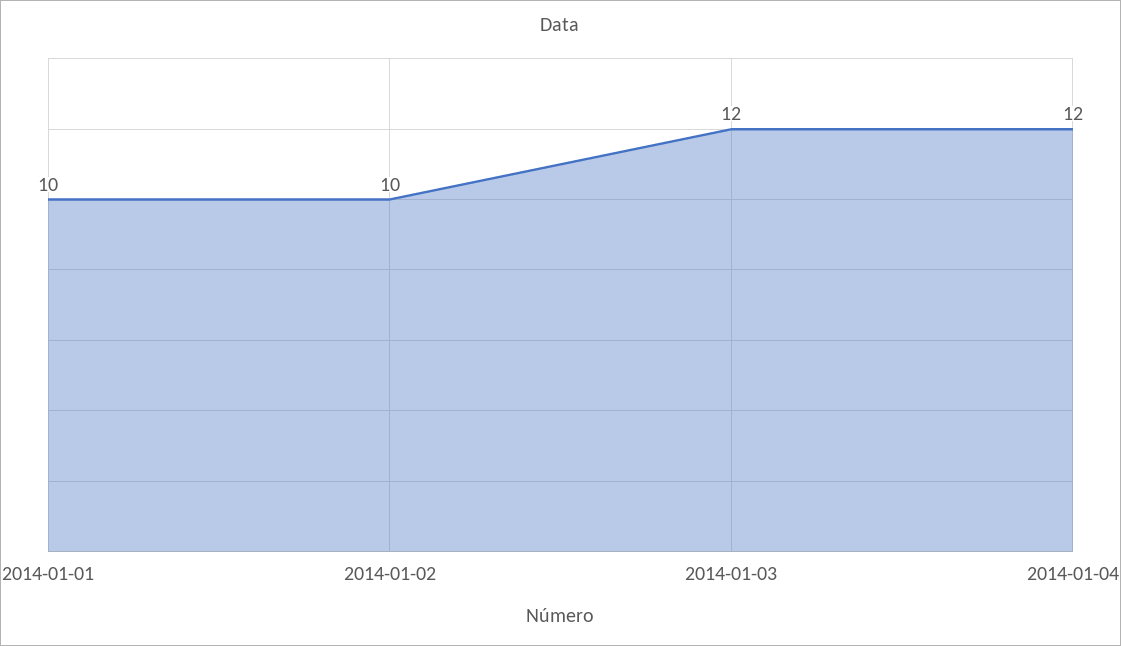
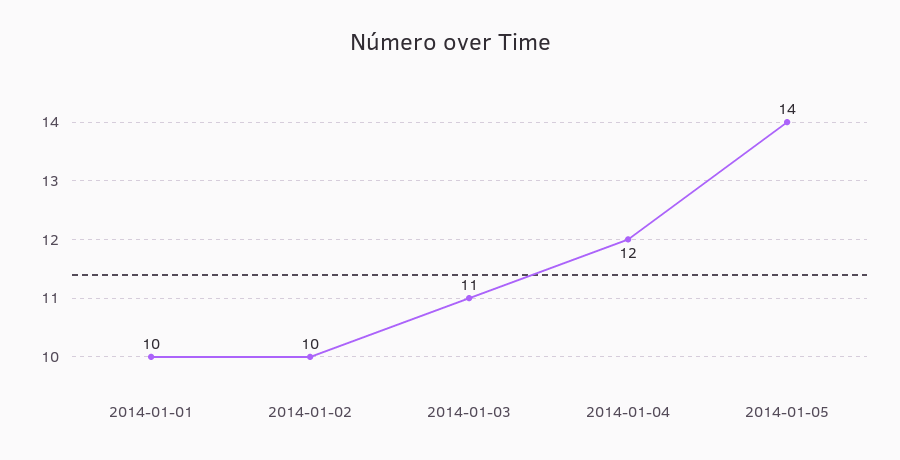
2014-01-03: 12 -> 11
2014-01-05: none -> 14

